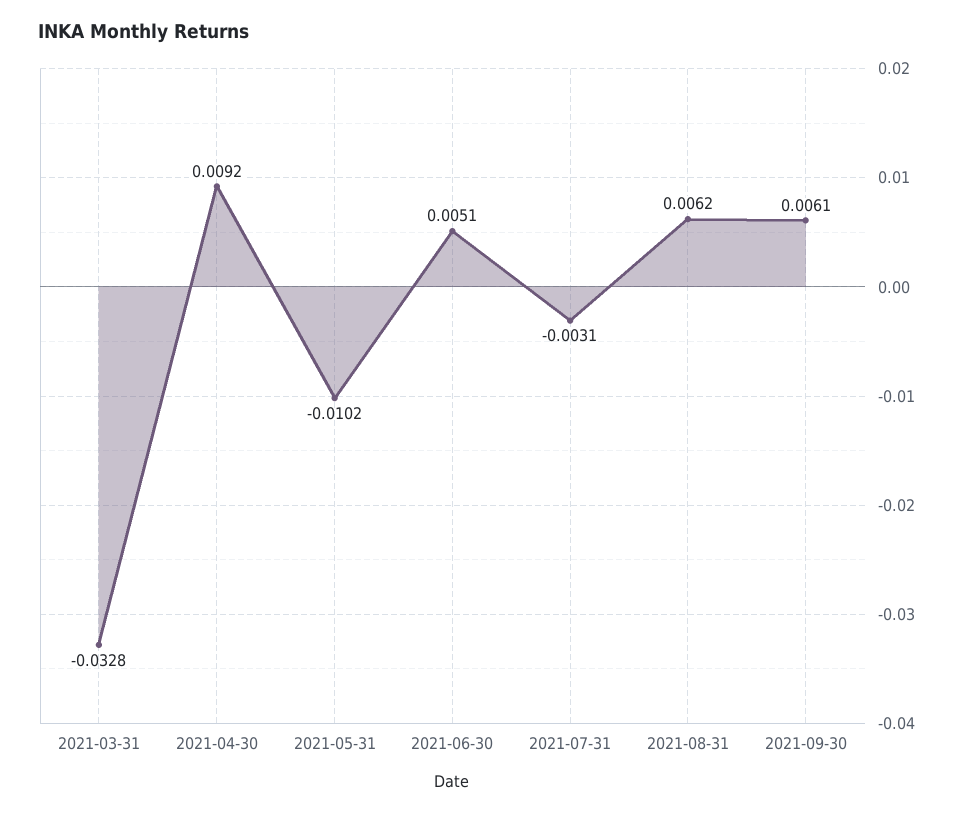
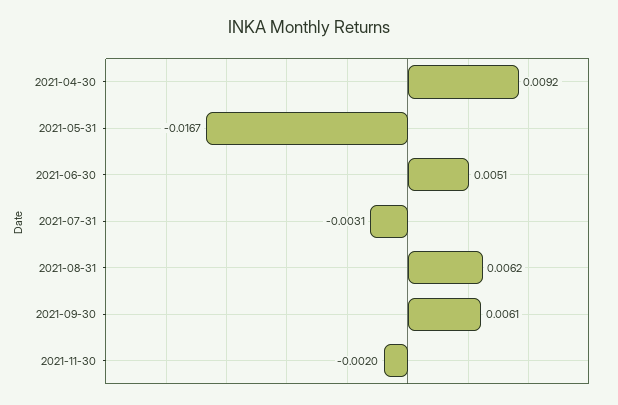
2021-03-31: -0.0328 -> none
2021-05-31: -0.0102 -> -0.0167
2021-11-30: none -> -0.002

